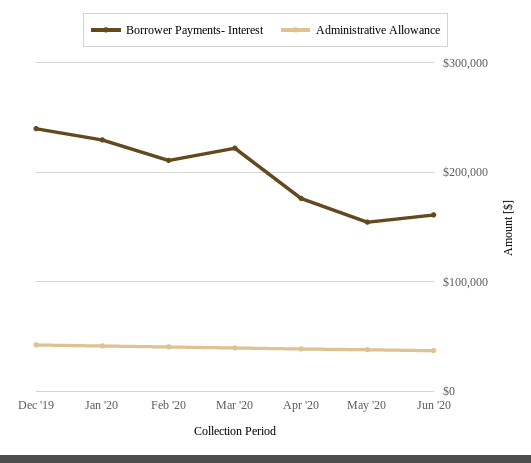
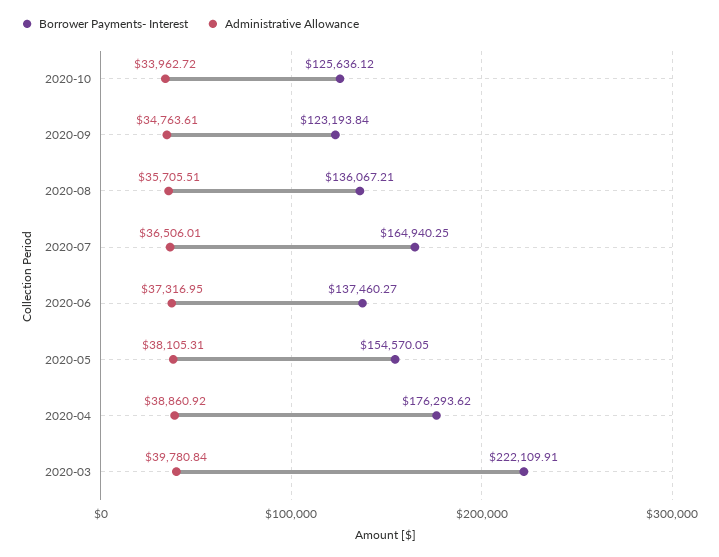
Borrower Payments- Interest, Dec '19: 240000 -> none
Administrative Allowance, Dec '19: 40000 -> none
Borrower Payments- Interest, Jan '20: 230000 -> none
Administrative Allowance, Jan '20: 40000 -> none
Borrower Payments- Interest, Feb '20: 210000 -> none
Administrative Allowance, Feb '20: 40000 -> none
Borrower Payments- Interest, Jun '20: 160000 -> 137460.27
Borrower Payments- Interest, 2020-10: none -> 125636.12
Administrative Allowance, 2020-10: none -> 33962.72
Borrower Payments- Interest, 2020-09: none -> 123193.84
Administrative Allowance, 2020-09: none -> 34763.61
Borrower Payments- Interest, 2020-08: none -> 136067.21
Administrative Allowance, 2020-08: none -> 35705.51
Borrower Payments- Interest, 2020-07: none -> 164940.25
Administrative Allowance, 2020-07: none -> 36506.01

